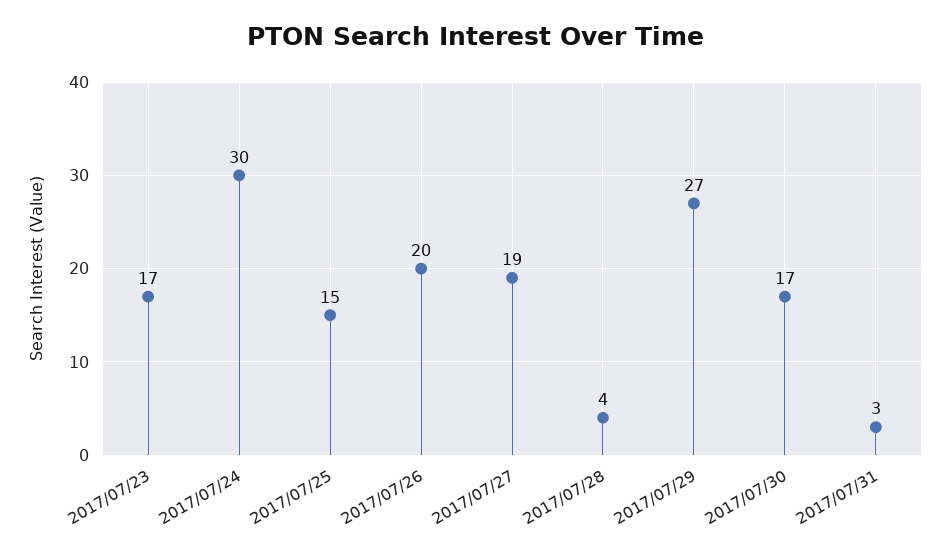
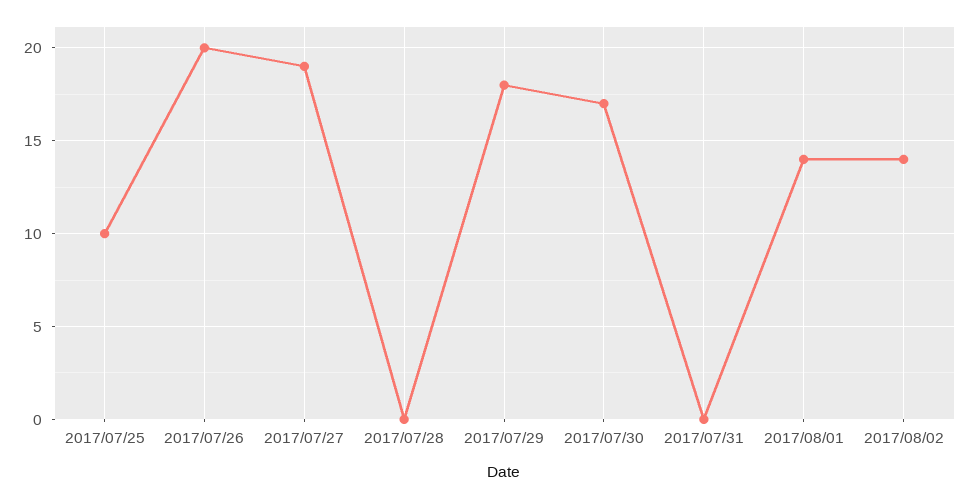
2017/07/23: 17 -> none
2017/07/24: 30 -> none
2017/07/25: 15 -> 10
2017/07/28: 4 -> 0
2017/07/29: 27 -> 18
2017/07/31: 3 -> 0
2017/08/01: none -> 14
2017/08/02: none -> 14

